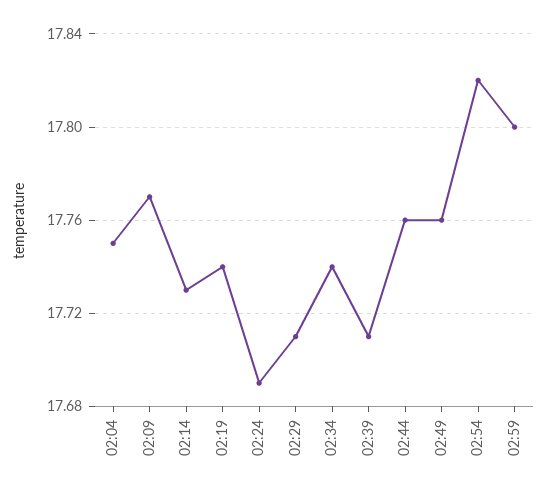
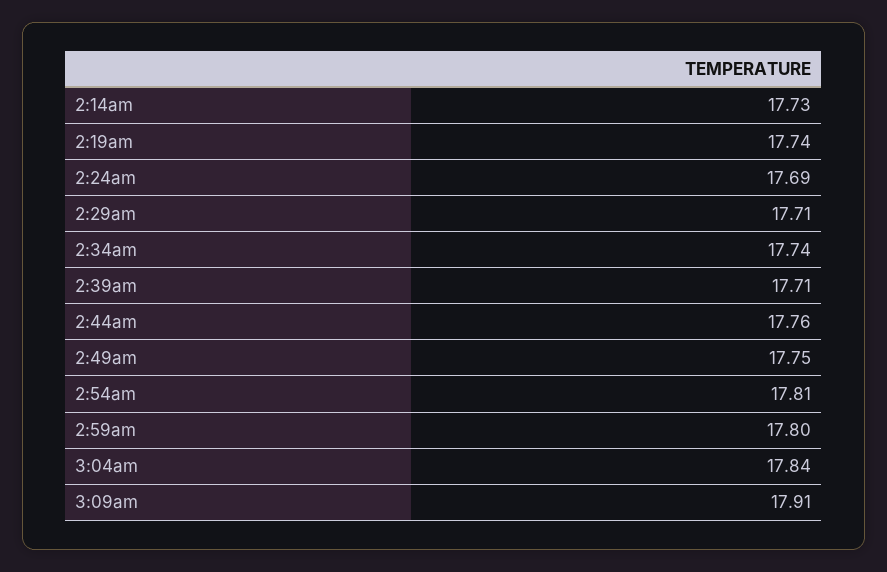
02:04: 17.75 -> none
02:09: 17.77 -> none
02:49: 17.76 -> 17.75
02:54: 17.82 -> 17.81
3:04am: none -> 17.84
3:09am: none -> 17.91

